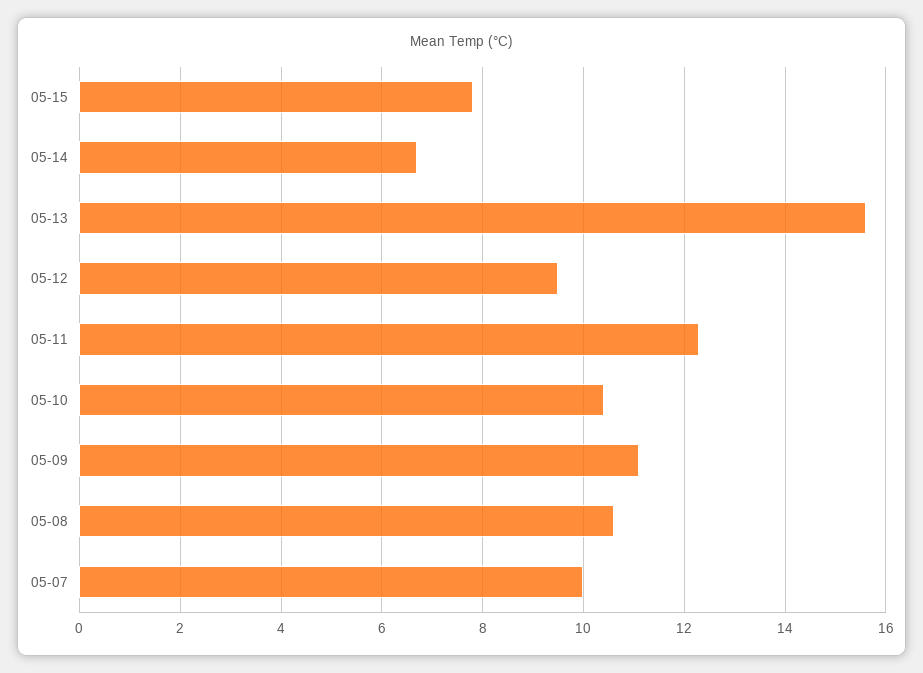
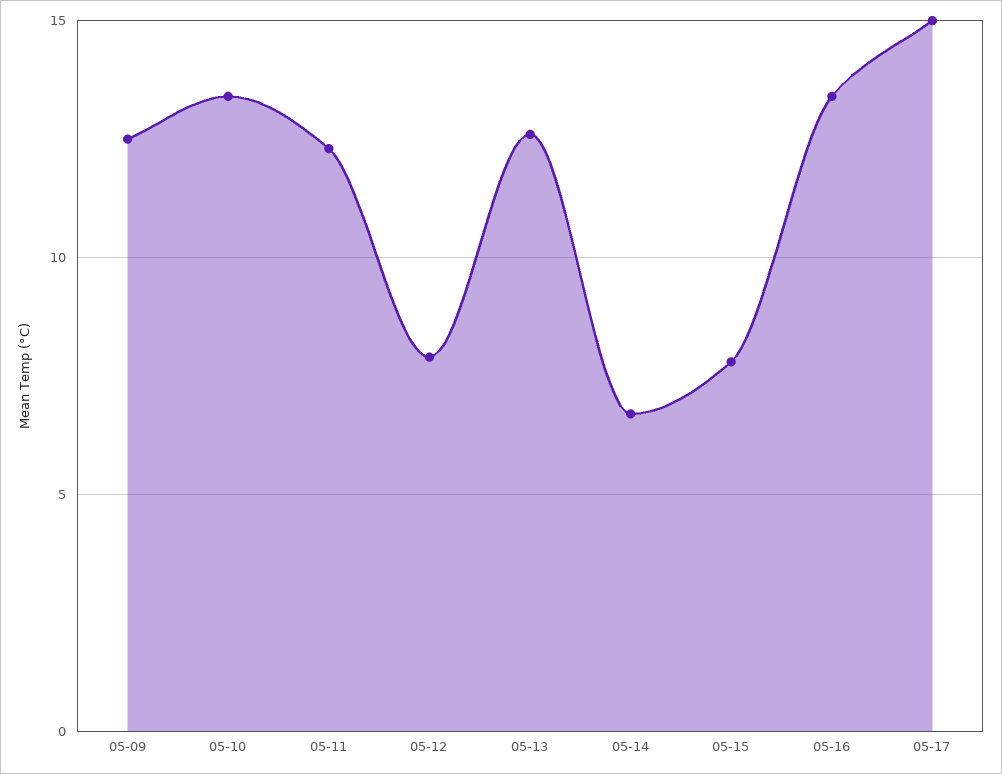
05-13: 15.5 -> 12.5
05-12: 9.5 -> 8
05-10: 10.5 -> 13.5
05-09: 11 -> 12.5
05-08: 10.5 -> none
05-07: 10 -> none
05-16: none -> 13.5
05-17: none -> 15

